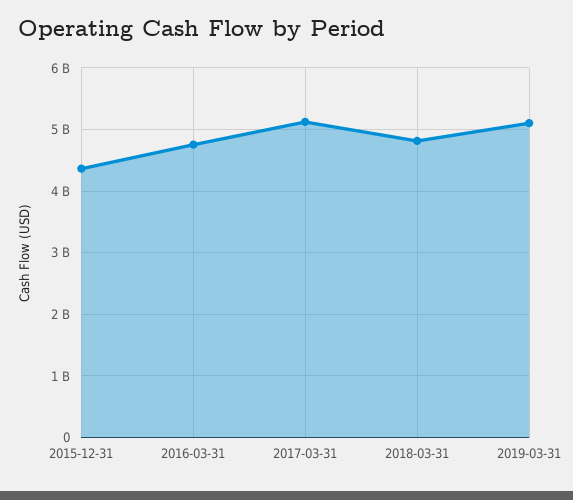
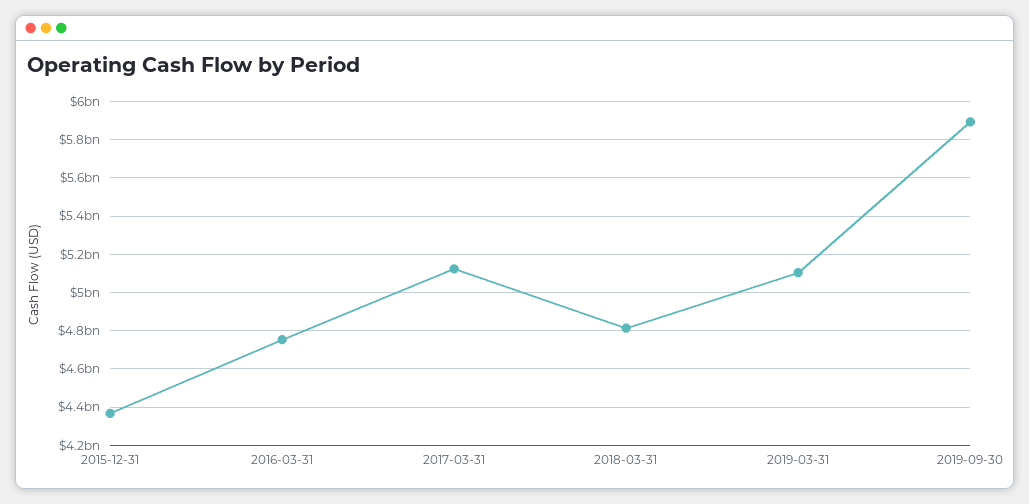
2019-09-30: none -> 5900000000

